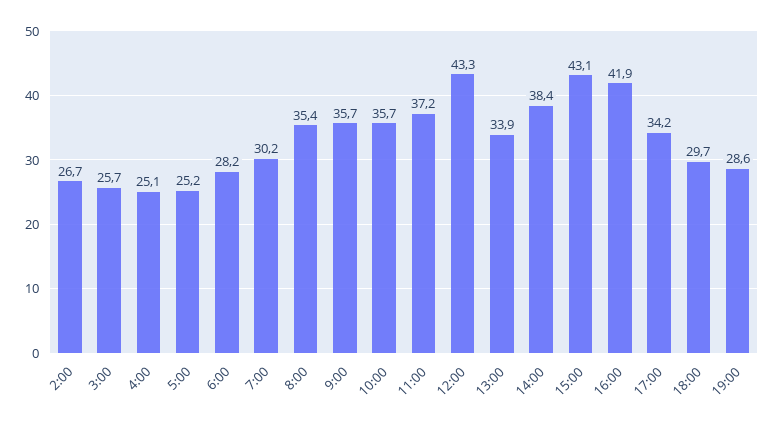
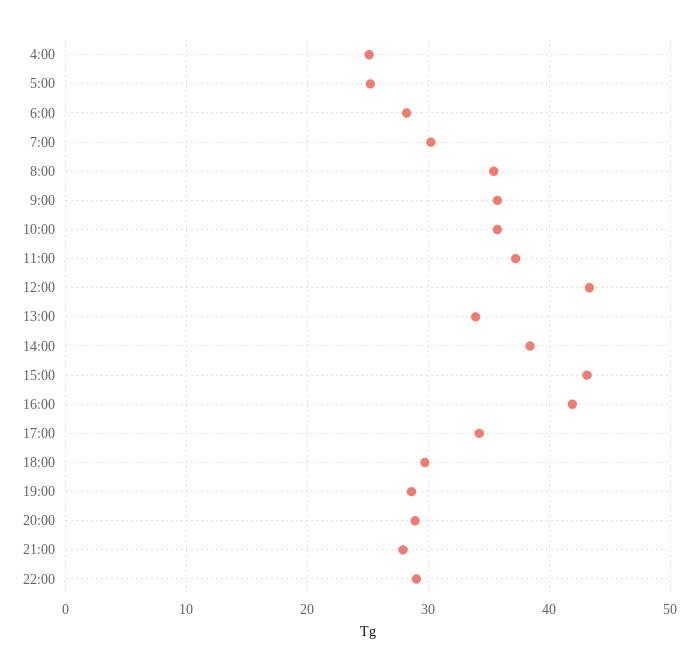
2:00: 26.7 -> none
3:00: 25.7 -> none
20:00: none -> 29
21:00: none -> 28
22:00: none -> 29

